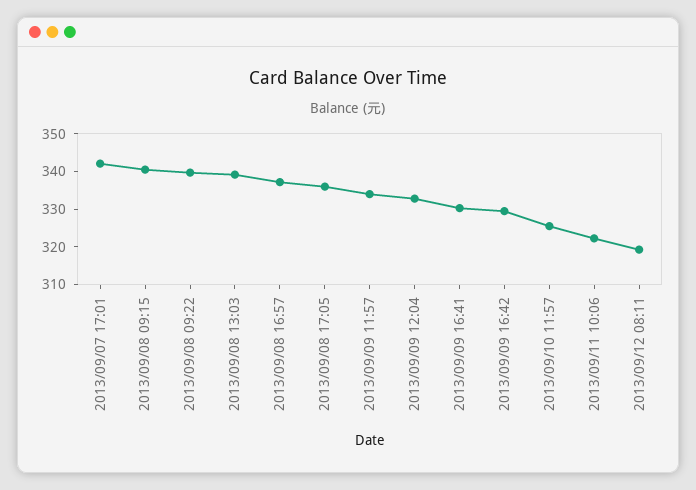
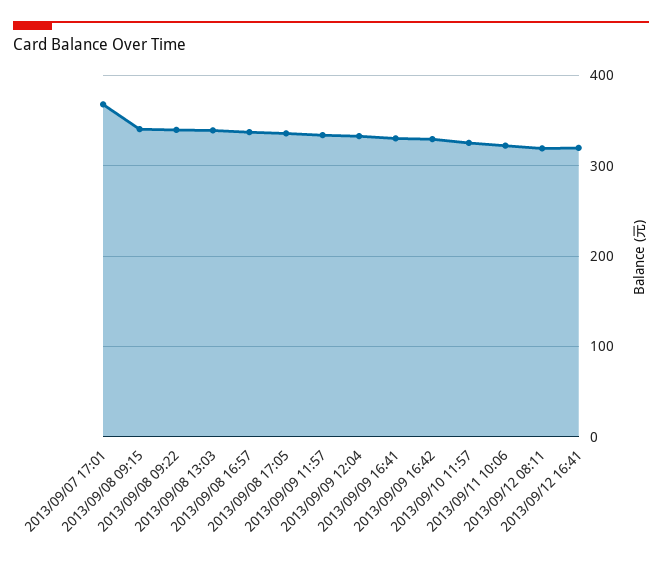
2013/09/07 17:01: 342.5 -> 370
2013/09/12 16:41: none -> 320

